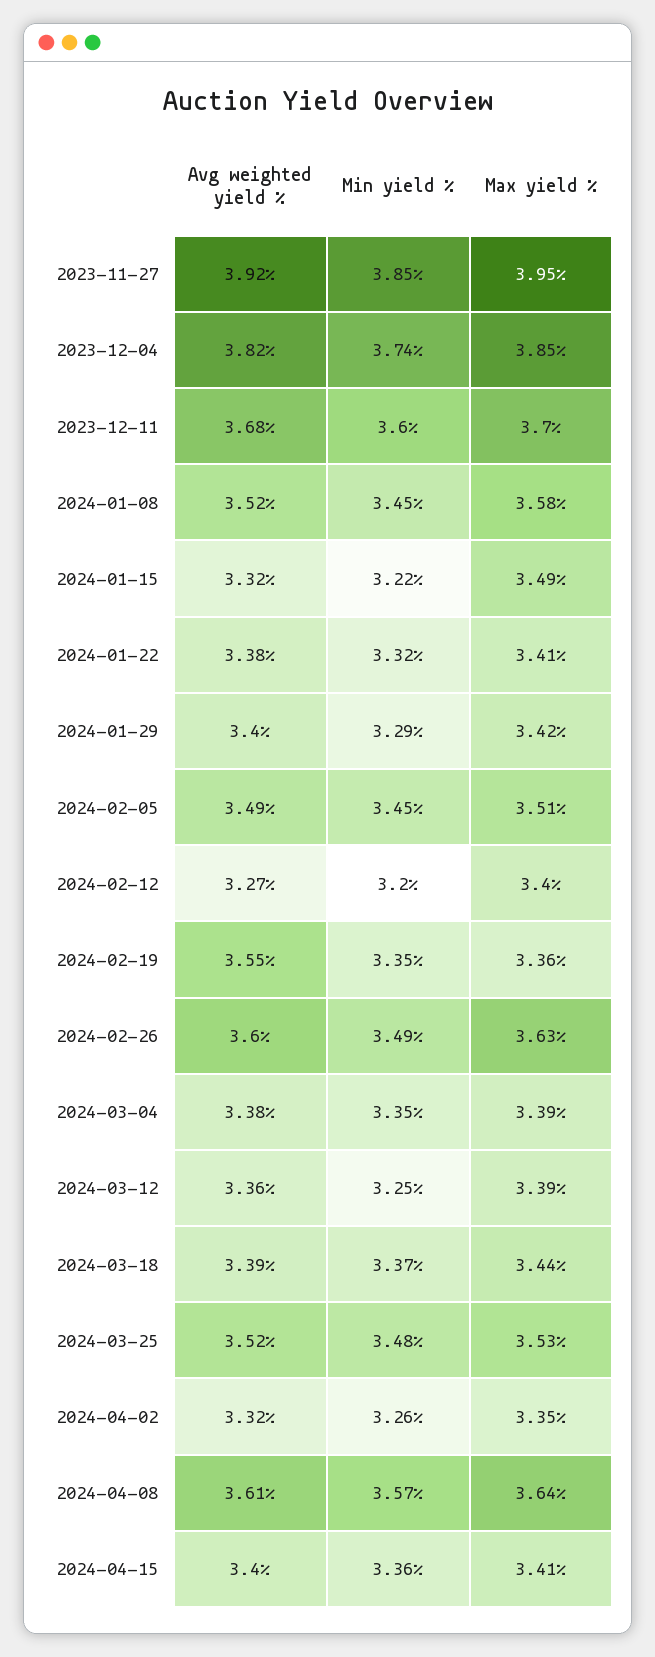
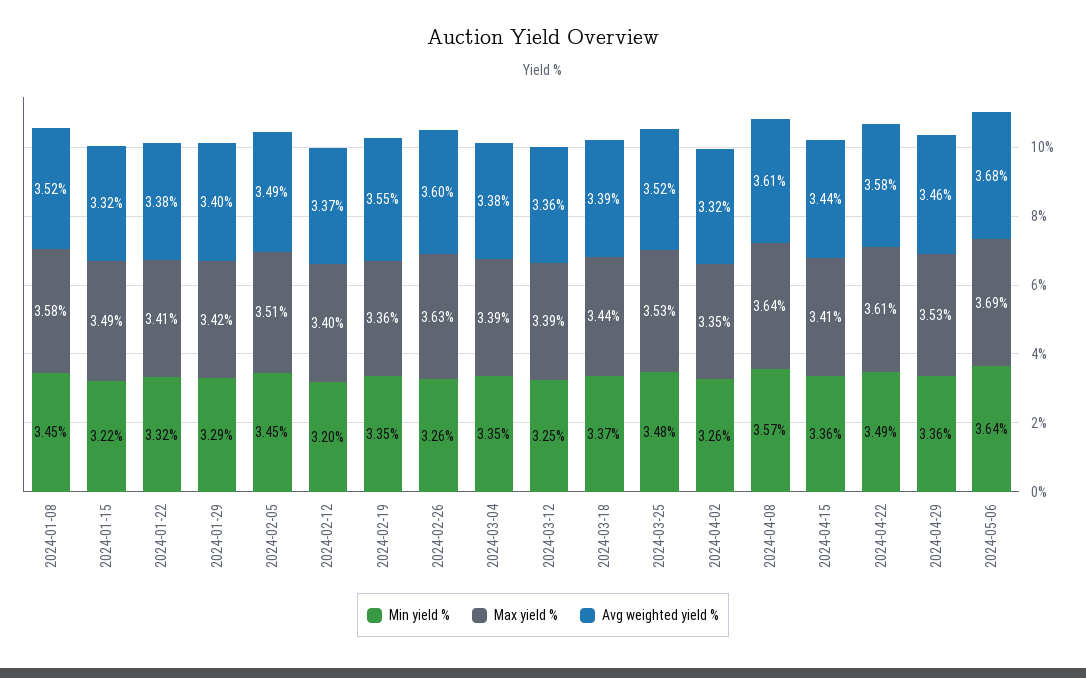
Avg weighted yield %, 2023-11-27: 3.92 -> none
Min yield %, 2023-11-27: 3.85 -> none
Max yield %, 2023-11-27: 3.95 -> none
Avg weighted yield %, 2023-12-04: 3.82 -> none
Min yield %, 2023-12-04: 3.74 -> none
Max yield %, 2023-12-04: 3.85 -> none
Avg weighted yield %, 2023-12-11: 3.68 -> none
Min yield %, 2023-12-11: 3.6 -> none
Max yield %, 2023-12-11: 3.7 -> none
Avg weighted yield %, 2024-02-12: 3.27 -> 3.37
Min yield %, 2024-02-26: 3.49 -> 3.26
Avg weighted yield %, 2024-04-15: 3.4 -> 3.44
Min yield %, 2024-04-22: none -> 3.49
Max yield %, 2024-04-22: none -> 3.61
Avg weighted yield %, 2024-04-22: none -> 3.58
Min yield %, 2024-04-29: none -> 3.36
Max yield %, 2024-04-29: none -> 3.53
Avg weighted yield %, 2024-04-29: none -> 3.46
Min yield %, 2024-05-06: none -> 3.64
Max yield %, 2024-05-06: none -> 3.69
Avg weighted yield %, 2024-05-06: none -> 3.68

